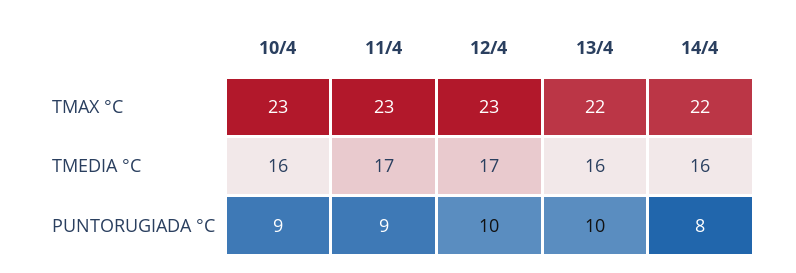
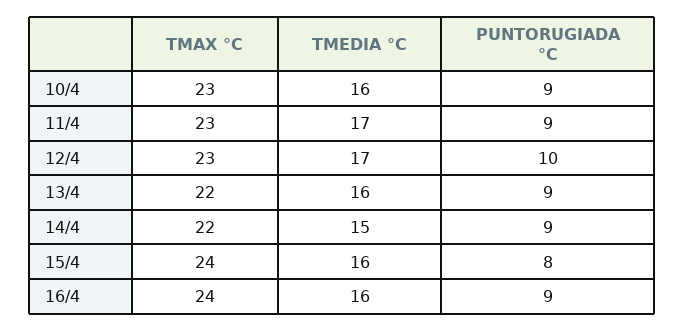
14/4, TMEDIA °C: 16 -> 15
13/4, PUNTORUGIADA °C: 10 -> 9
14/4, PUNTORUGIADA °C: 8 -> 9
15/4, TMAX °C: none -> 24
15/4, TMEDIA °C: none -> 16
15/4, PUNTORUGIADA °C: none -> 8
16/4, TMAX °C: none -> 24
16/4, TMEDIA °C: none -> 16
16/4, PUNTORUGIADA °C: none -> 9

